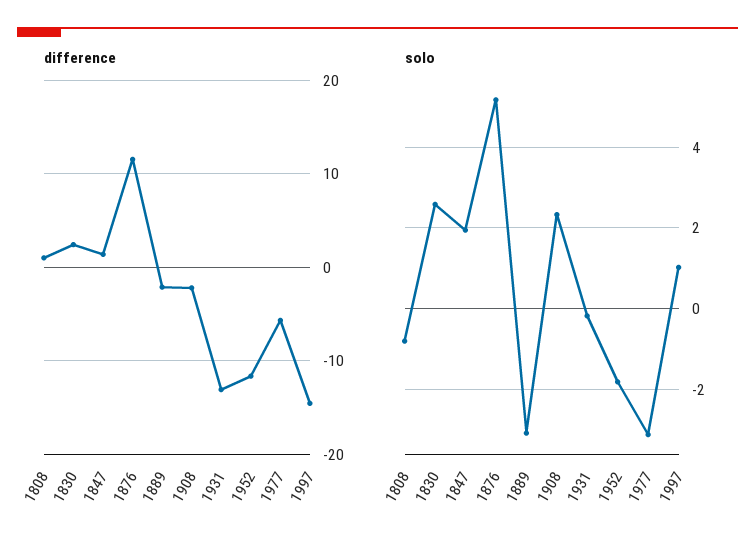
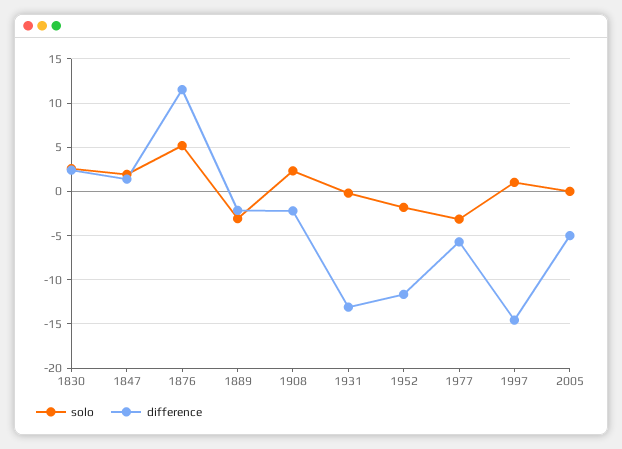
difference, 1808: 1 -> none
solo, 1808: -0.8 -> none
solo, 2005: none -> 0
difference, 2005: none -> -5

